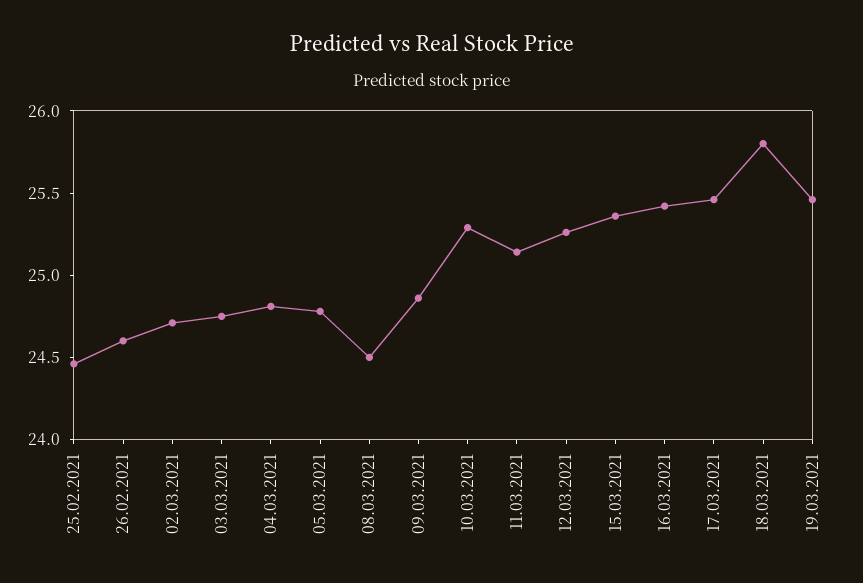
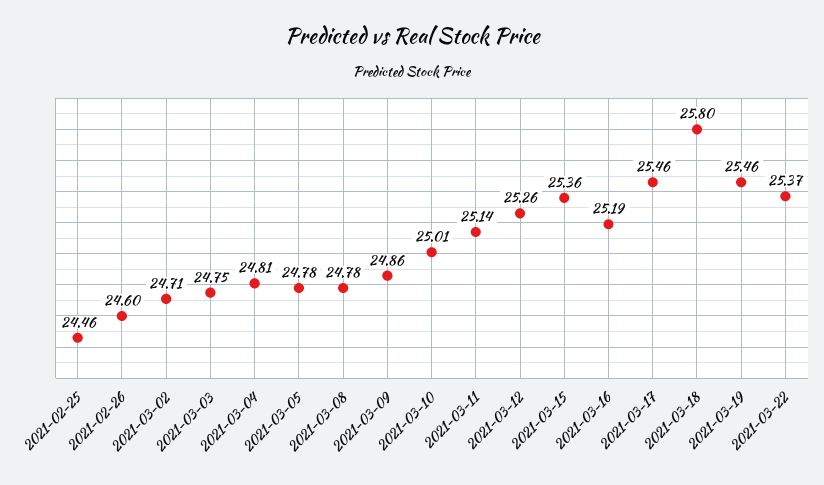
08.03.2021: 24.5 -> 24.78
10.03.2021: 25.3 -> 25.01
16.03.2021: 25.4 -> 25.19
2021-03-22: none -> 25.37

